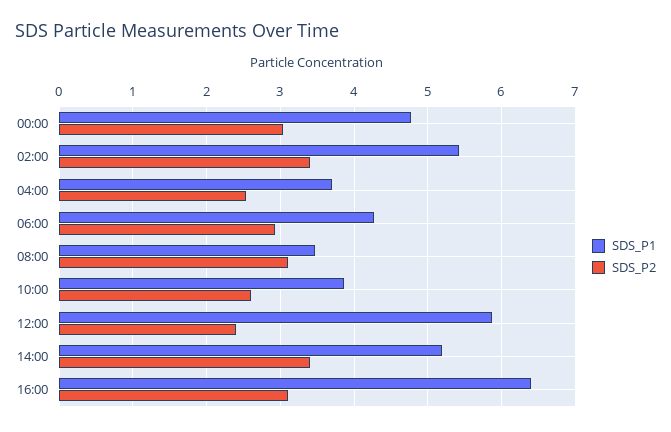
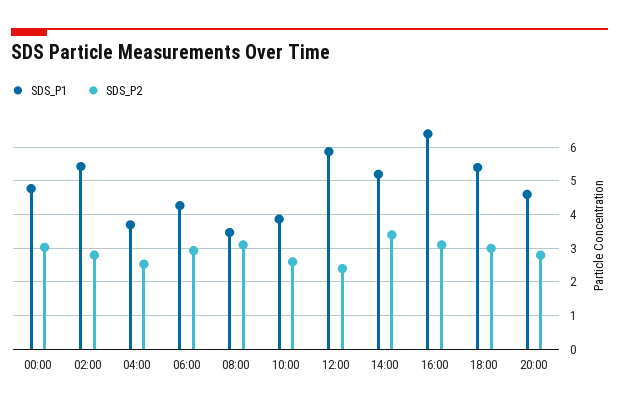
SDS_P2, 02:00: 3.4 -> 2.8
SDS_P1, 18:00: none -> 5.4
SDS_P2, 18:00: none -> 3
SDS_P1, 20:00: none -> 4.6
SDS_P2, 20:00: none -> 2.8

